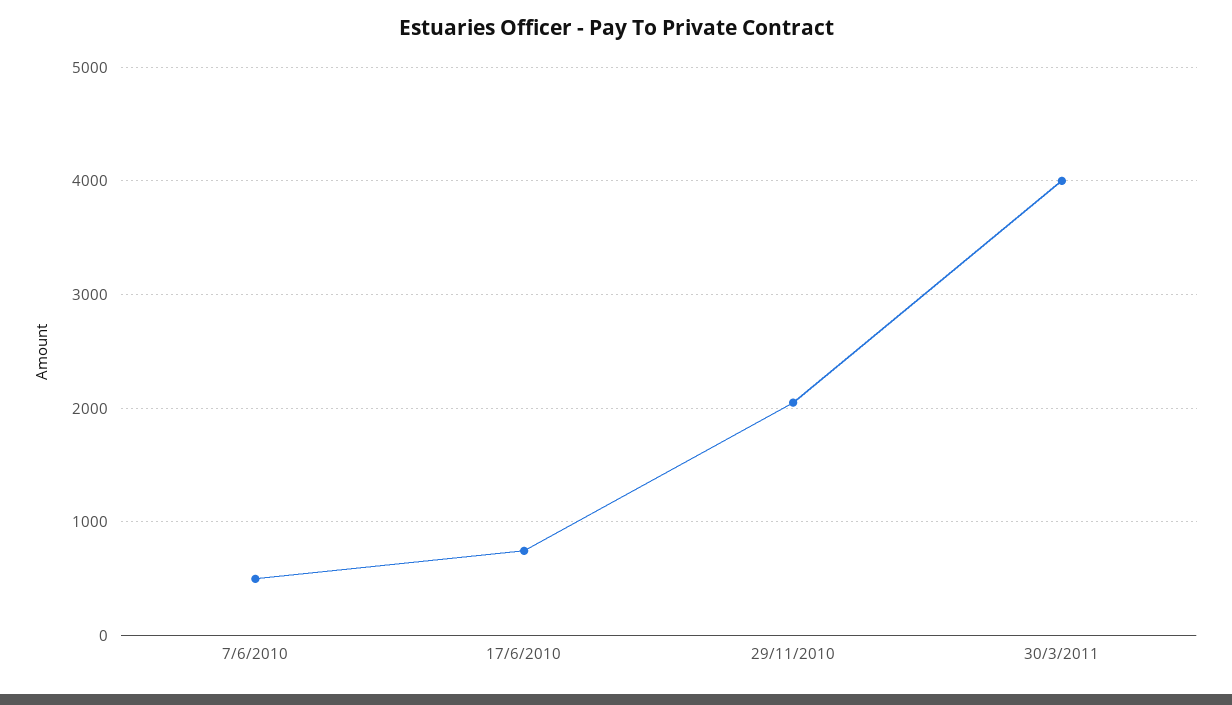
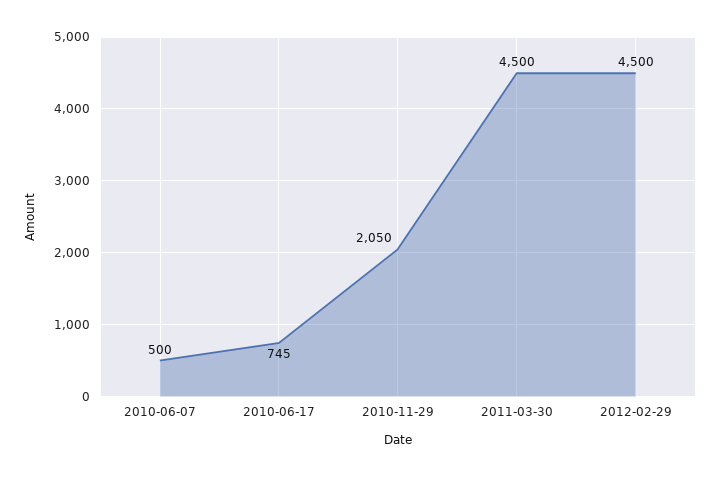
30/3/2011: 4000 -> 4500
2012-02-29: none -> 4500

